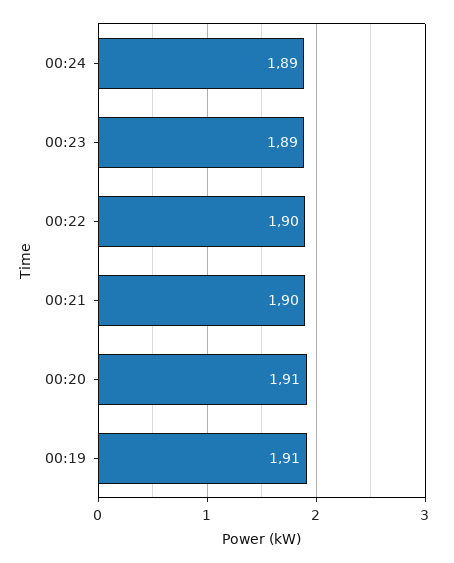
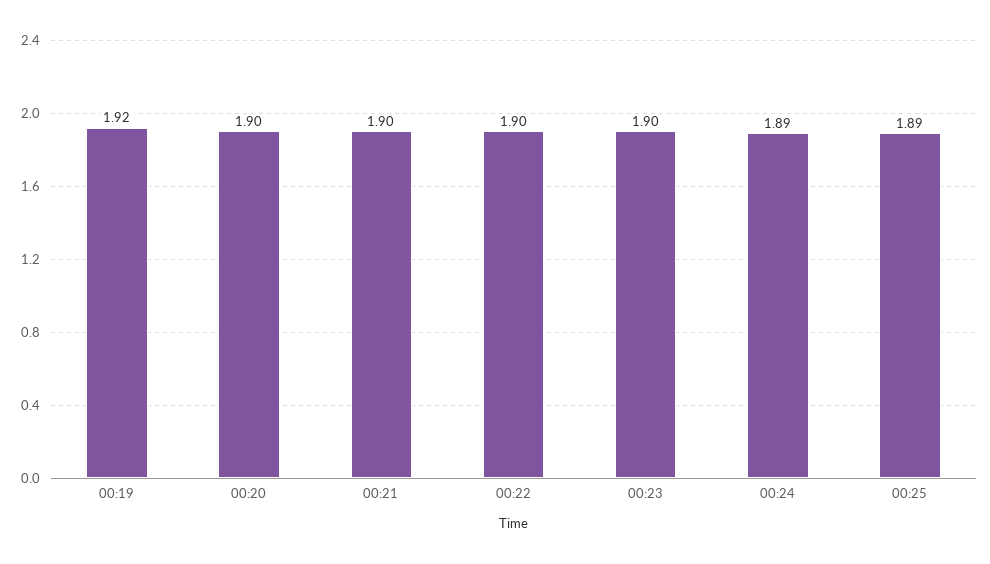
00:23: 1.89 -> 1.9
00:20: 1.91 -> 1.9
00:19: 1.91 -> 1.92
00:25: none -> 1.89

